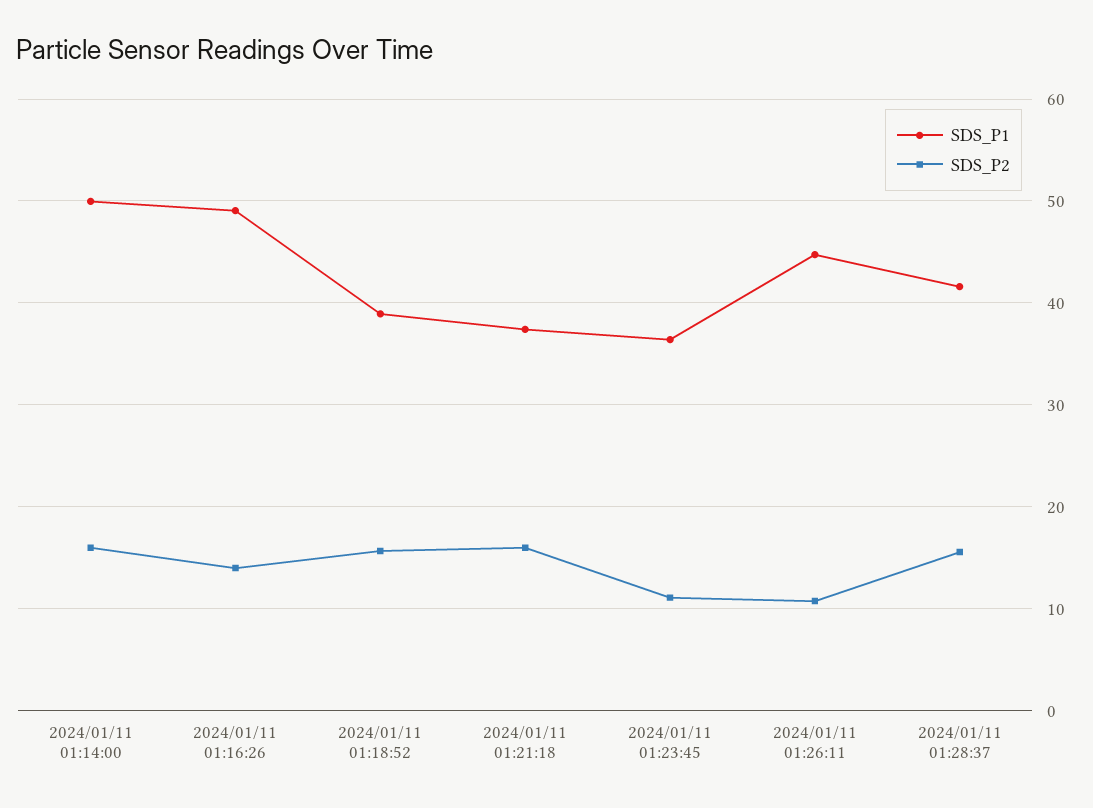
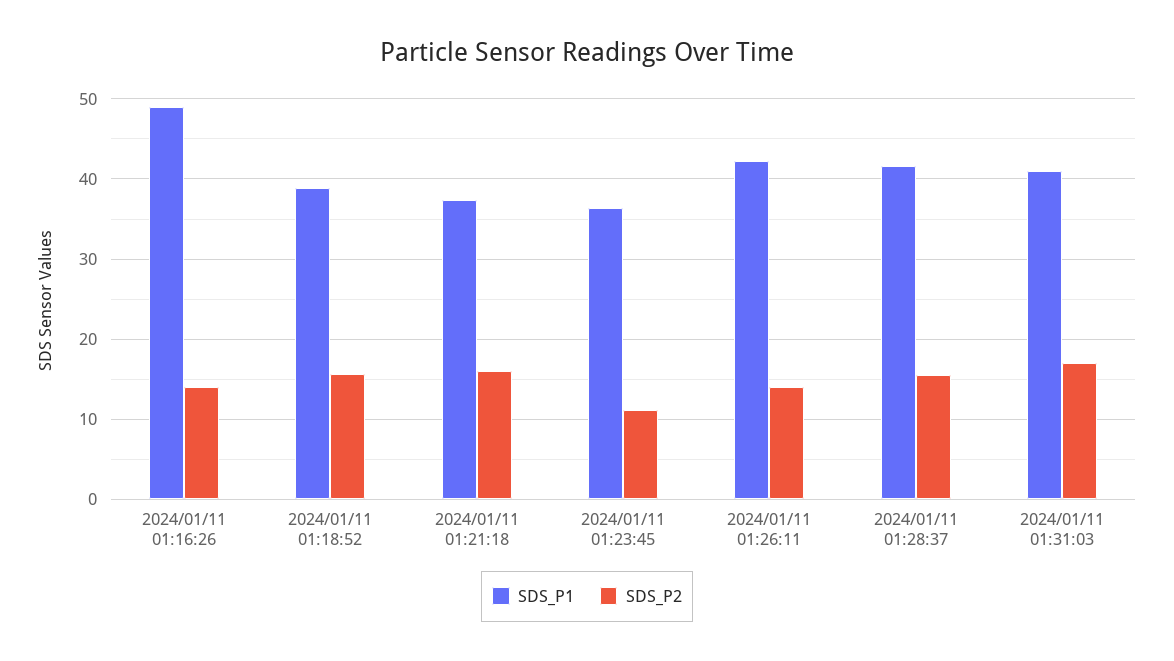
SDS_P1, 2024/01/11 01:14:00: 50 -> none
SDS_P2, 2024/01/11 01:14:00: 16 -> none
SDS_P1, 2024/01/11 01:26:11: 45 -> 42
SDS_P2, 2024/01/11 01:26:11: 11 -> 14
SDS_P1, 2024/01/11 01:31:03: none -> 41
SDS_P2, 2024/01/11 01:31:03: none -> 17

